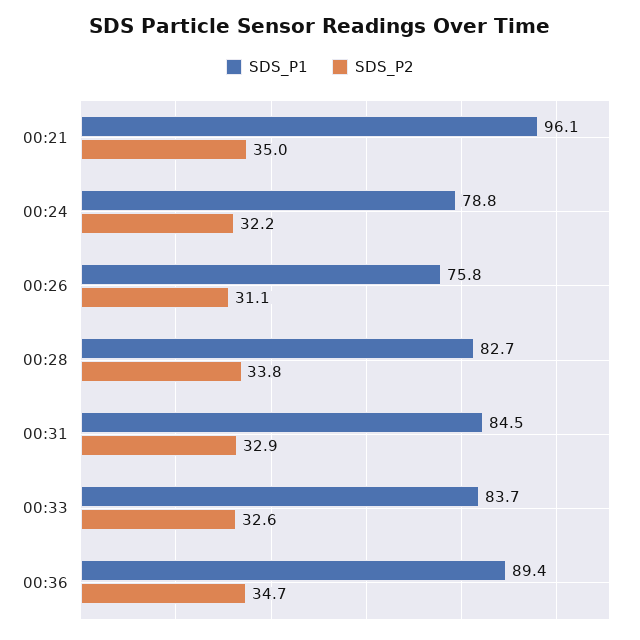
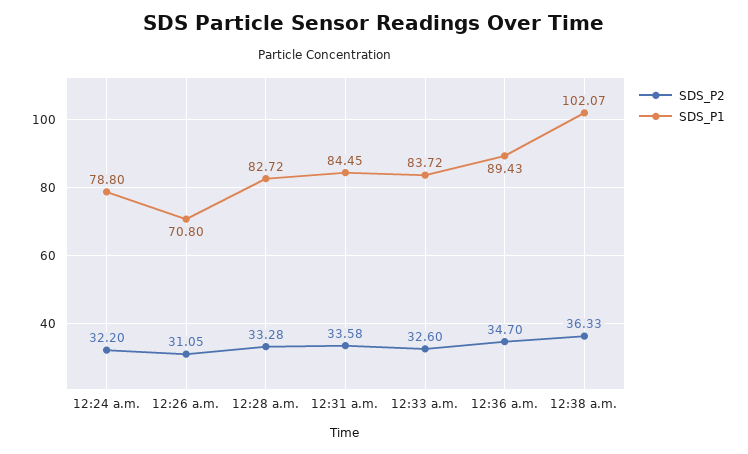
SDS_P1, 00:21: 96.1 -> none
SDS_P2, 00:21: 35 -> none
SDS_P1, 00:26: 75.8 -> 70.8
SDS_P2, 00:28: 33.8 -> 33.28
SDS_P2, 00:31: 32.9 -> 33.58
SDS_P2, 12:38 a.m.: none -> 36.33
SDS_P1, 12:38 a.m.: none -> 102.07

